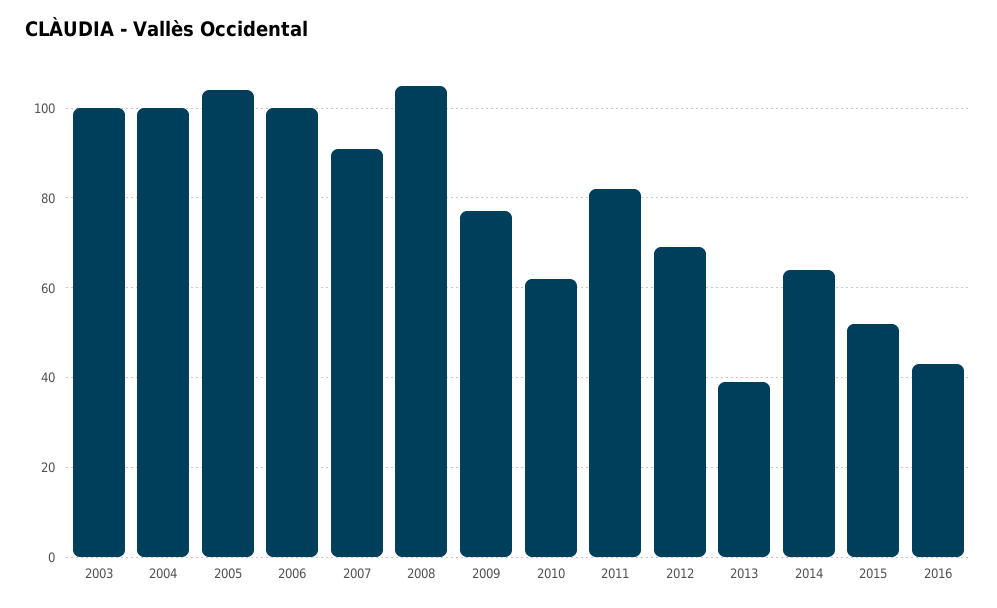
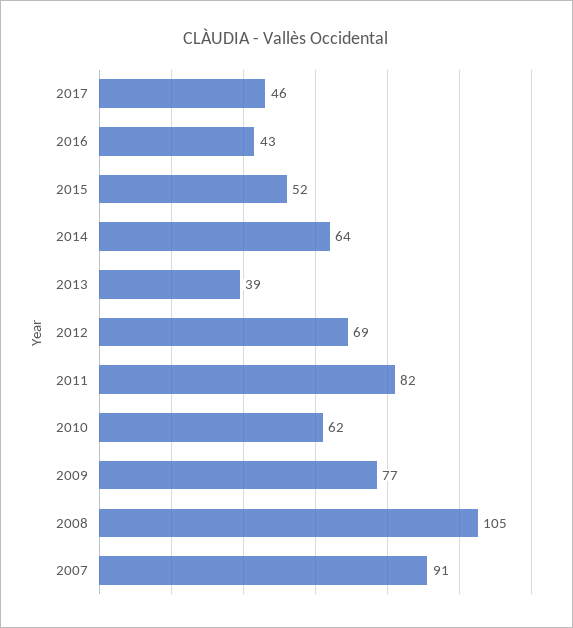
2003: 100 -> none
2004: 100 -> none
2005: 105 -> none
2006: 100 -> none
2017: none -> 46

